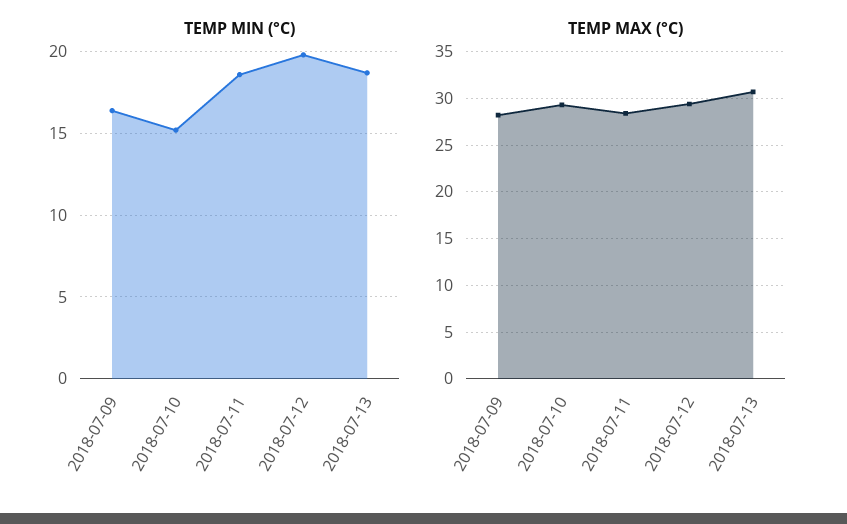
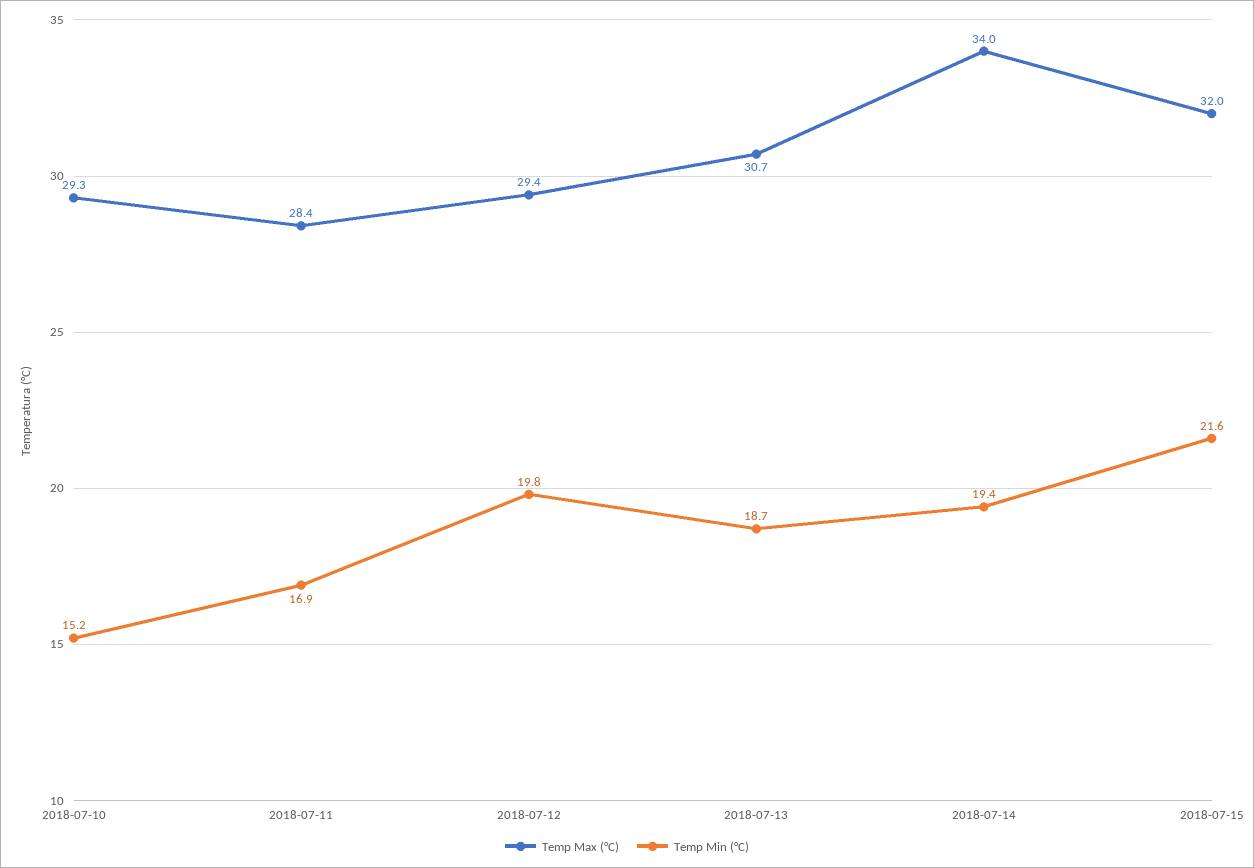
TEMP MIN (°C), 2018-07-09: 16.5 -> none
TEMP MIN (°C), 2018-07-11: 18.5 -> 16.9
TEMP MAX (°C), 2018-07-09: 28 -> none
TEMP MAX (°C), 2018-07-14: none -> 34
TEMP MIN (°C), 2018-07-14: none -> 19.4
TEMP MAX (°C), 2018-07-15: none -> 32
TEMP MIN (°C), 2018-07-15: none -> 21.6

